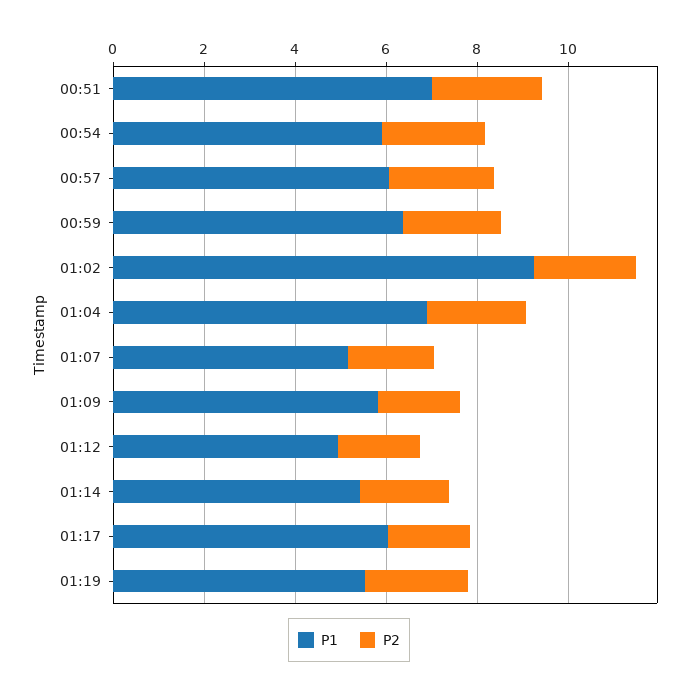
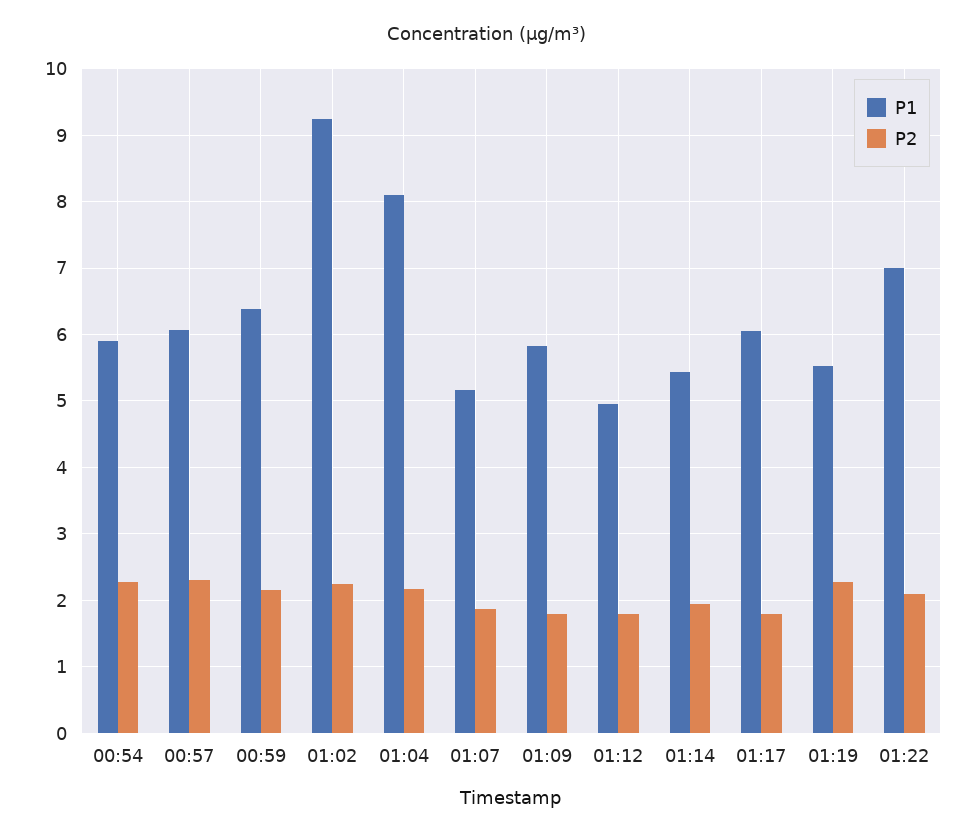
P1, 00:51: 7 -> none
P2, 00:51: 2.5 -> none
P1, 01:04: 7 -> 8.1
P1, 01:22: none -> 7
P2, 01:22: none -> 2.1

